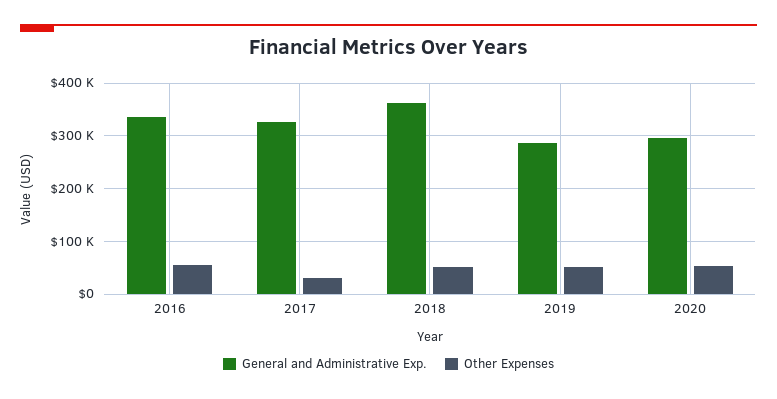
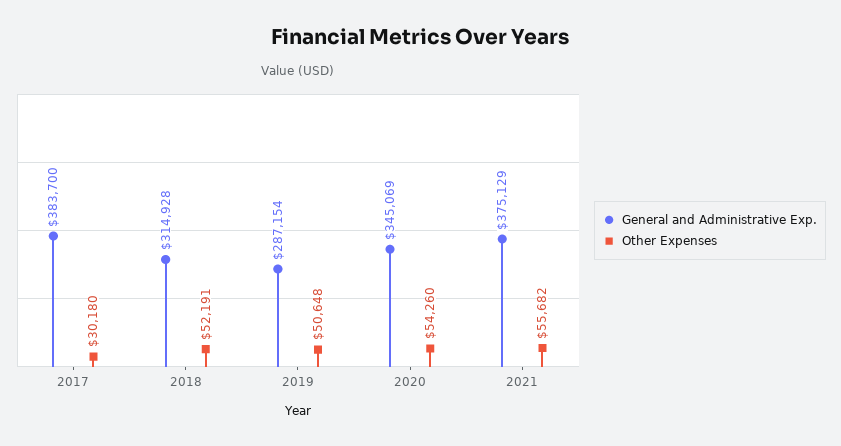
General and Administrative Exp., 2016: 340000 -> none
Other Expenses, 2016: 60000 -> none
General and Administrative Exp., 2017: 320000 -> 383700
General and Administrative Exp., 2018: 360000 -> 314928
General and Administrative Exp., 2020: 300000 -> 345069
General and Administrative Exp., 2021: none -> 375129
Other Expenses, 2021: none -> 55682

